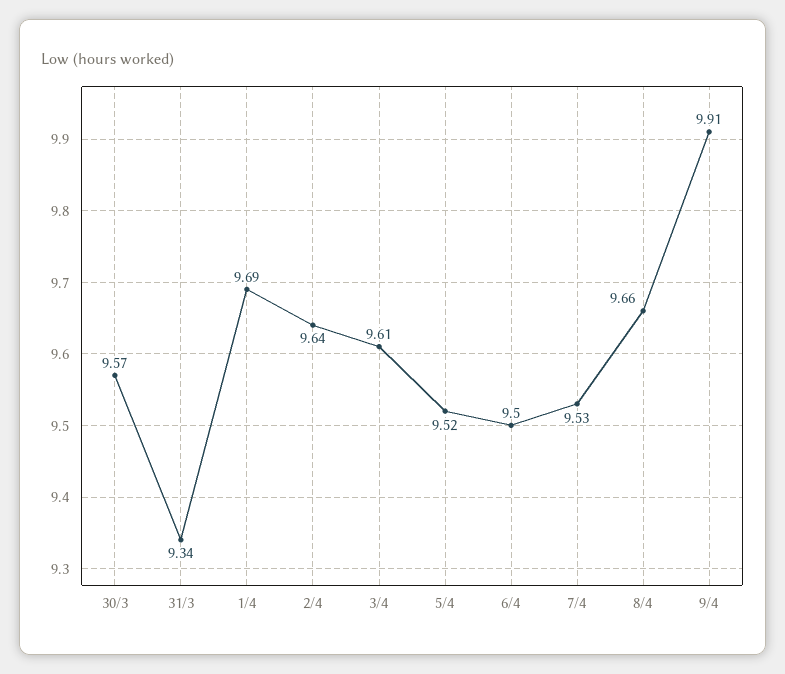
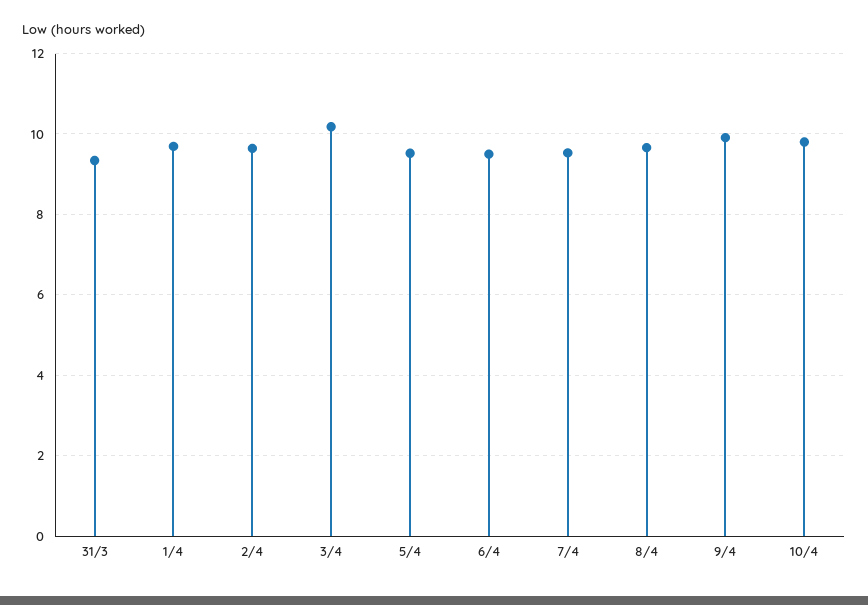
30/3: 9.57 -> none
3/4: 9.61 -> 10.2
10/4: none -> 9.8

